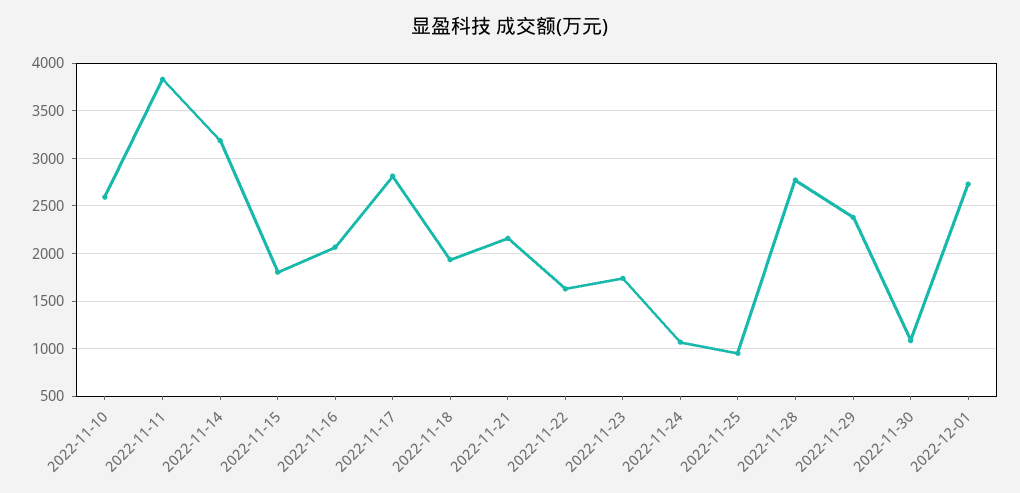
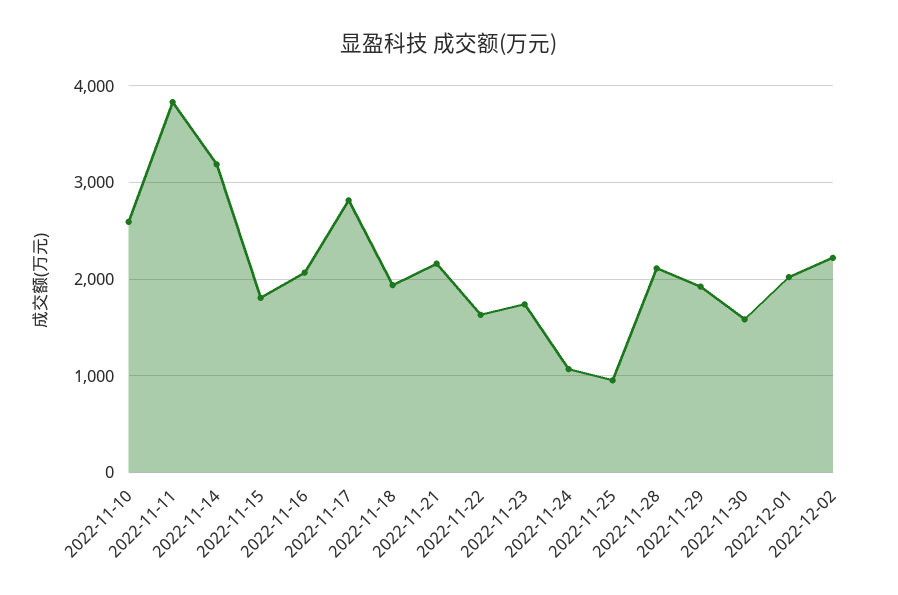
2022-11-28: 2800 -> 2100
2022-11-29: 2400 -> 1900
2022-11-30: 1100 -> 1600
2022-12-01: 2700 -> 2000
2022-12-02: none -> 2200

